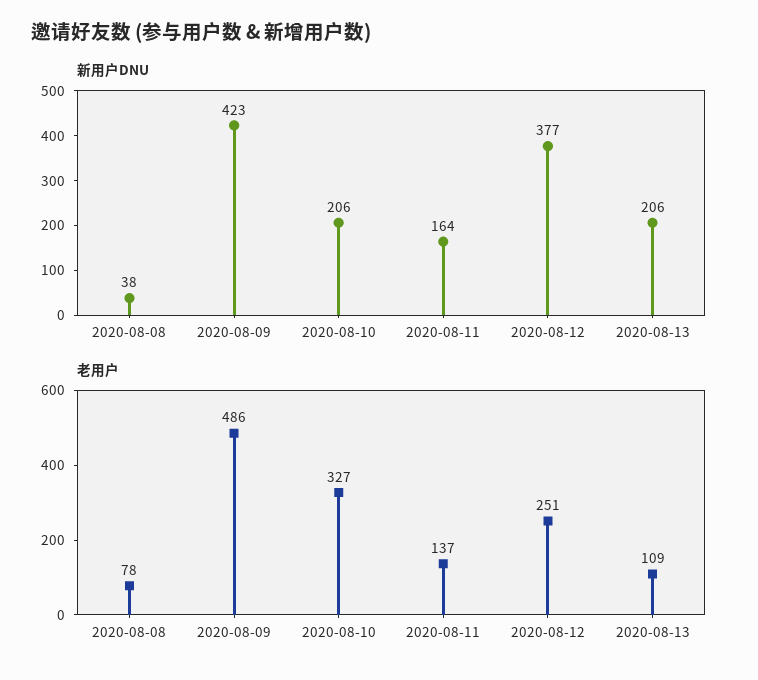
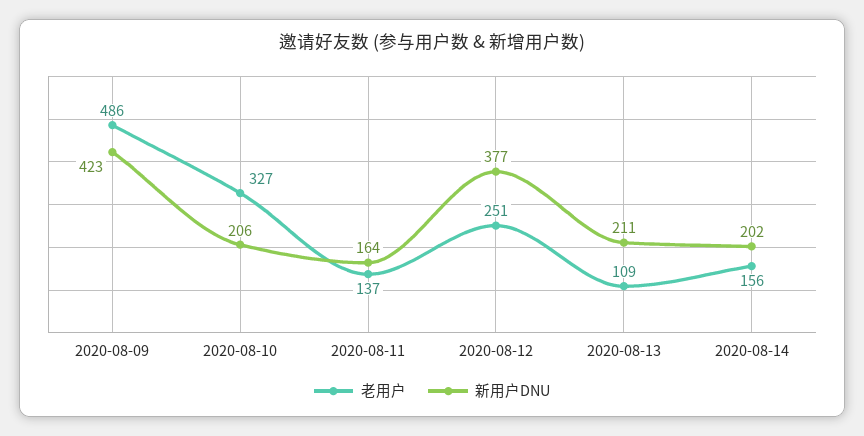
新用户DNU, 2020-08-08: 38 -> none
新用户DNU, 2020-08-13: 206 -> 211
老用户, 2020-08-08: 78 -> none
老用户, 2020-08-14: none -> 156
新用户DNU, 2020-08-14: none -> 202

